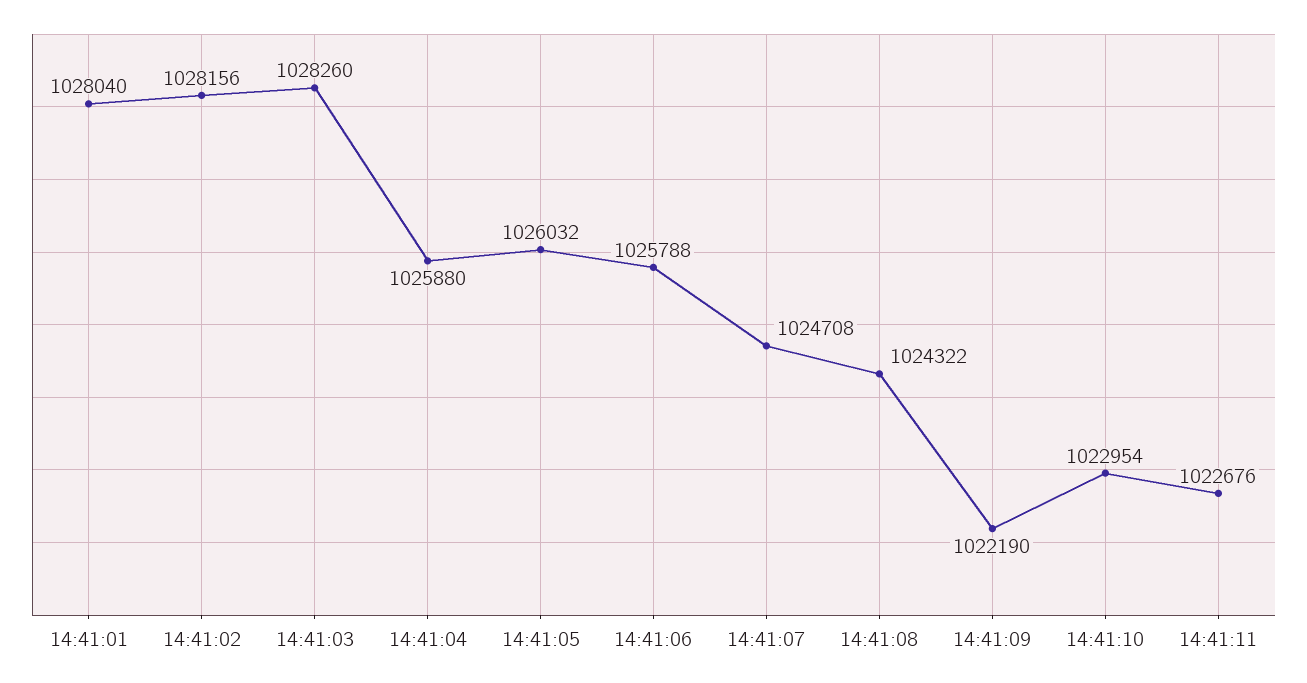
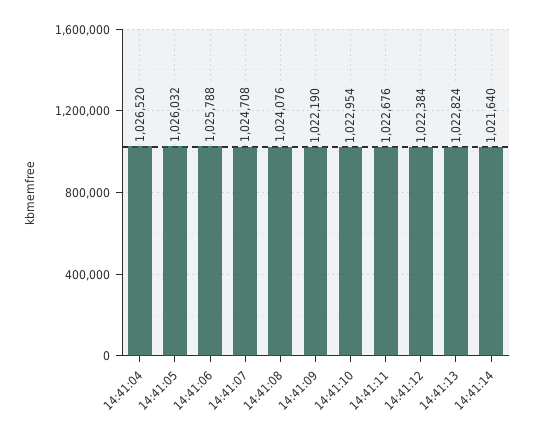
14:41:01: 1028040 -> none
14:41:02: 1028156 -> none
14:41:03: 1028260 -> none
14:41:04: 1025880 -> 1026520
14:41:08: 1024322 -> 1024076
14:41:12: none -> 1022384
14:41:13: none -> 1022824
14:41:14: none -> 1021640

